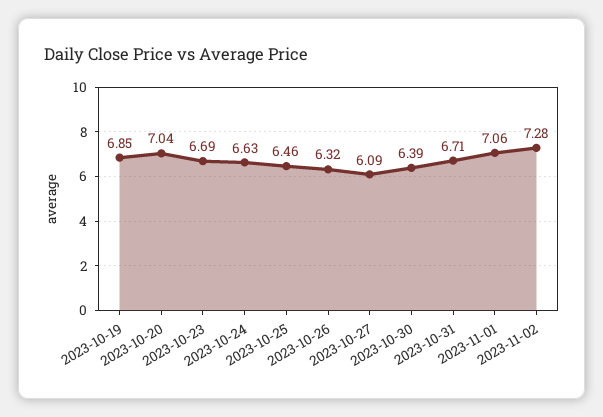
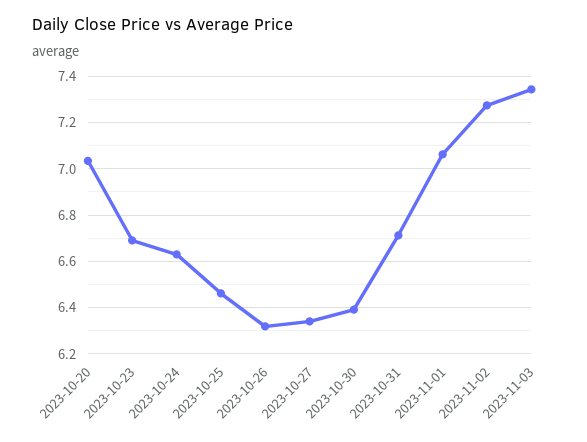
2023-10-19: 6.85 -> none
2023-10-27: 6.09 -> 6.35
2023-11-03: none -> 7.35

